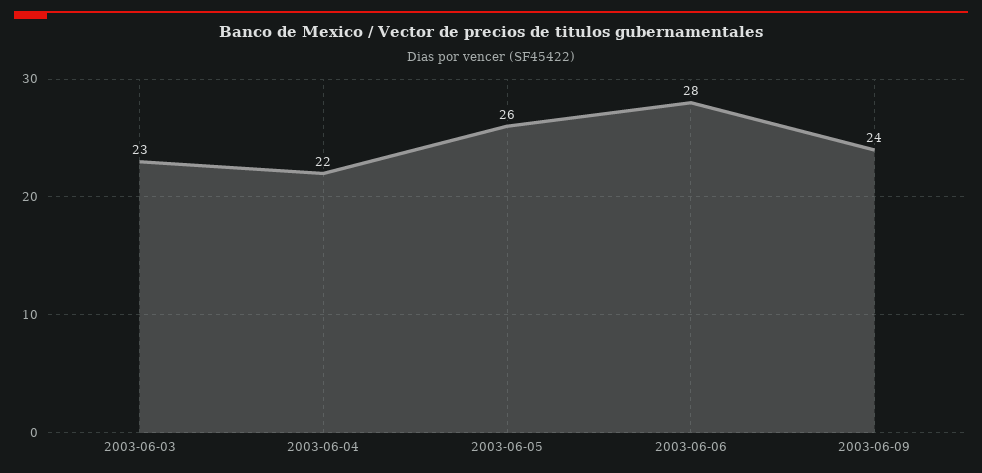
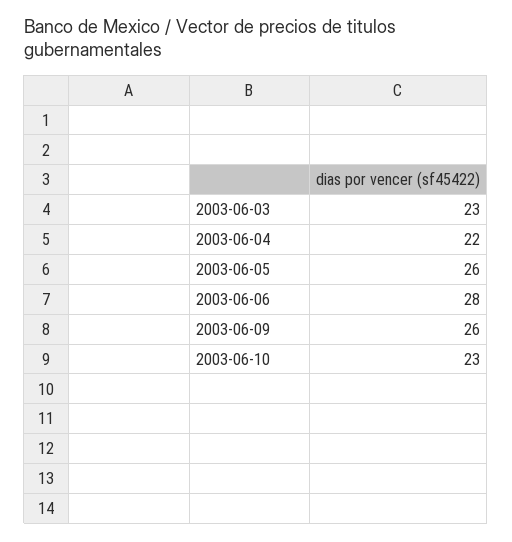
2003-06-09: 24 -> 26
2003-06-10: none -> 23

